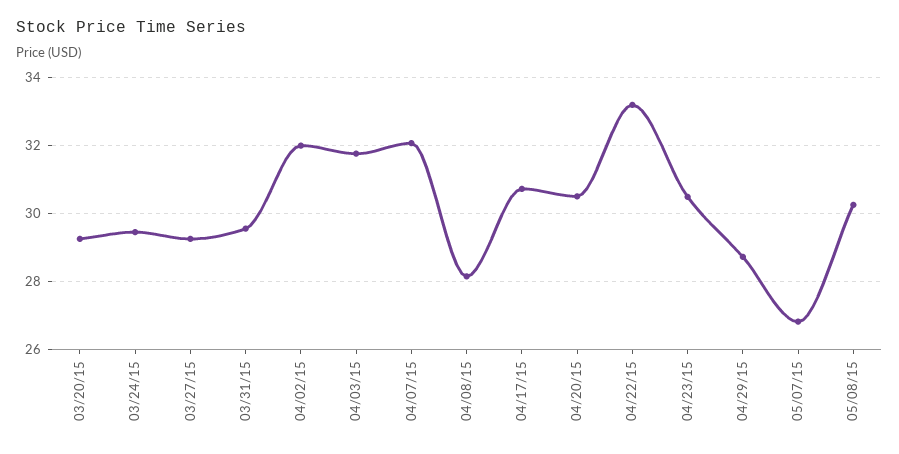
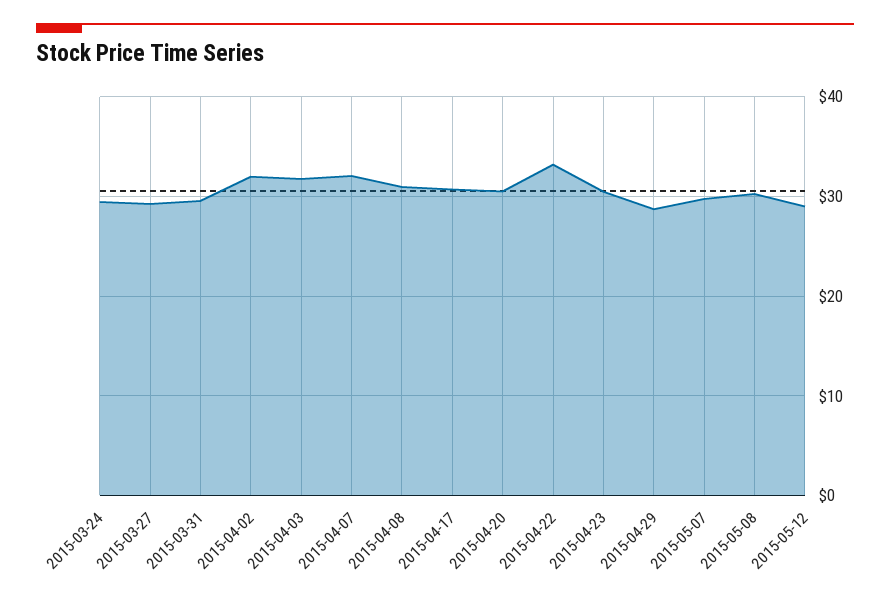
03/20/15: 29.2 -> none
04/08/15: 28.2 -> 31
05/07/15: 26.8 -> 30
2015-05-12: none -> 29

